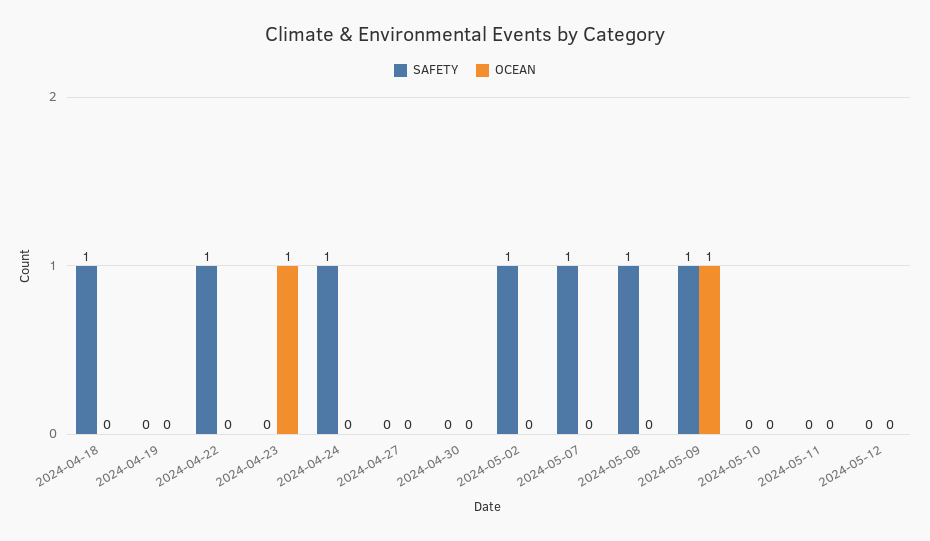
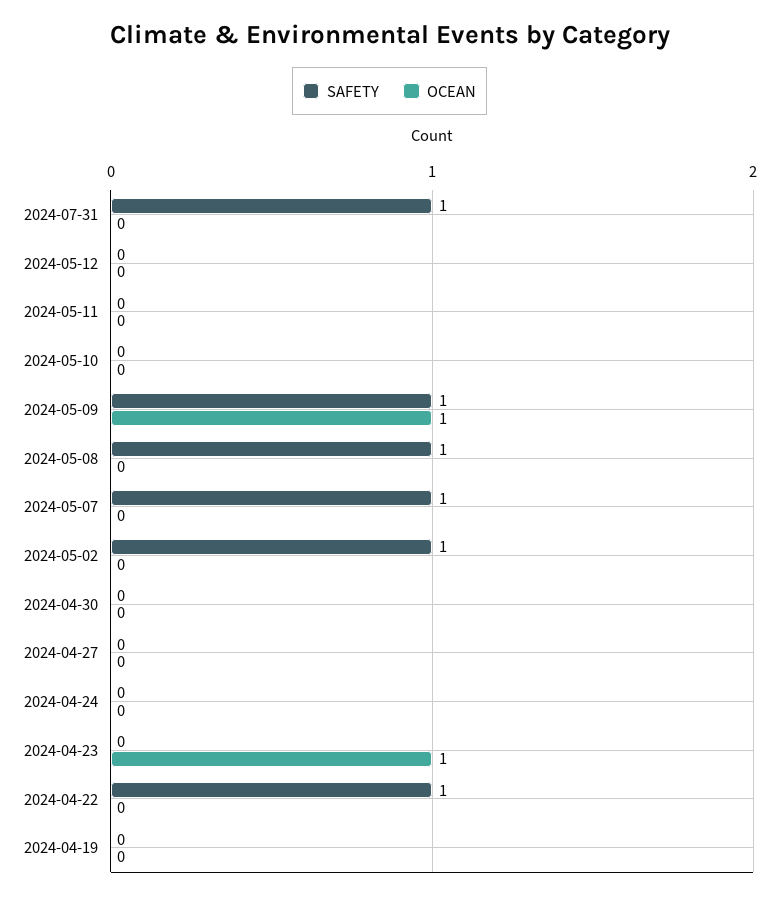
SAFETY, 2024-04-18: 1 -> none
OCEAN, 2024-04-18: 0 -> none
SAFETY, 2024-04-24: 1 -> 0
SAFETY, 2024-07-31: none -> 1
OCEAN, 2024-07-31: none -> 0

